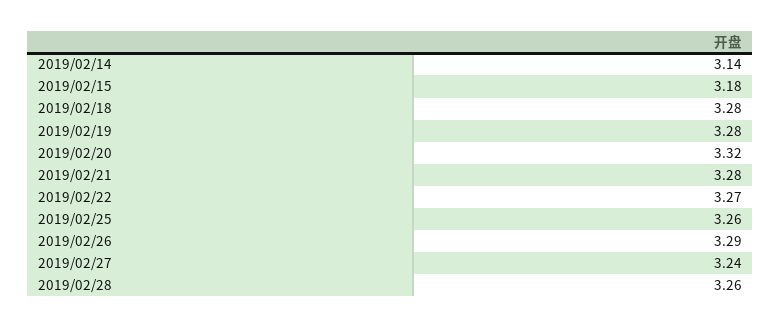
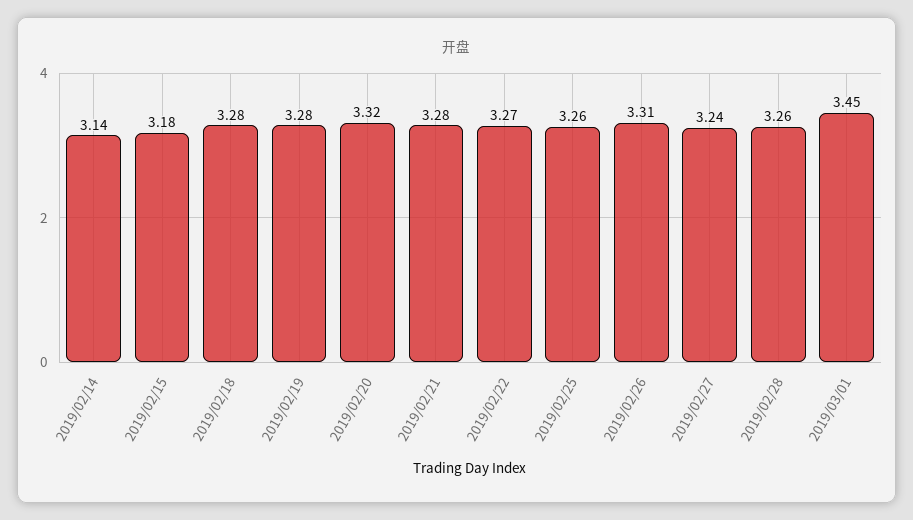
2019/02/26: 3.29 -> 3.31
2019/03/01: none -> 3.45

